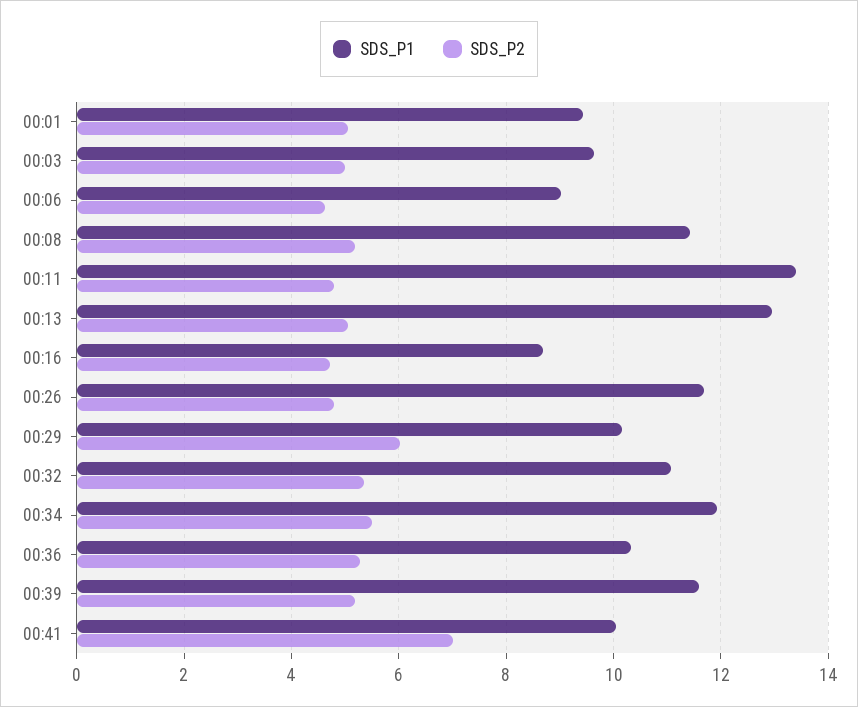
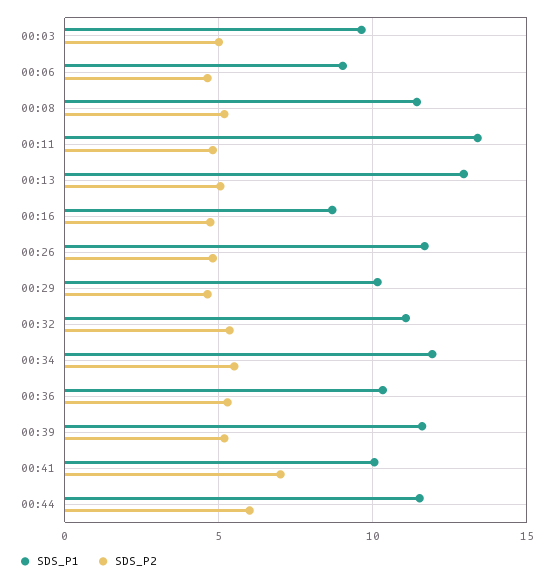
SDS_P1, 00:01: 9.4 -> none
SDS_P2, 00:01: 5 -> none
SDS_P2, 00:29: 6 -> 4.5
SDS_P1, 00:44: none -> 11.5
SDS_P2, 00:44: none -> 6

